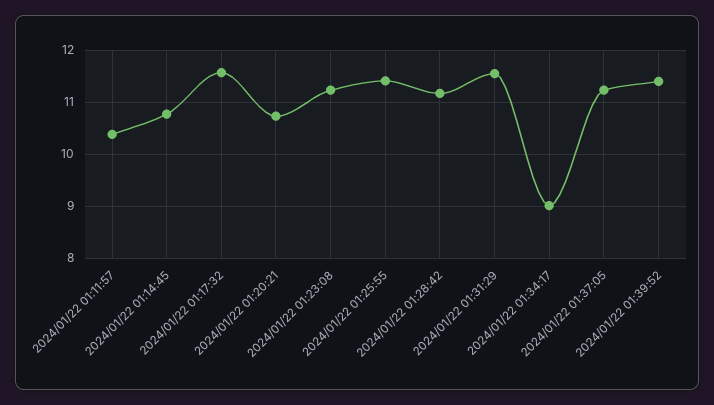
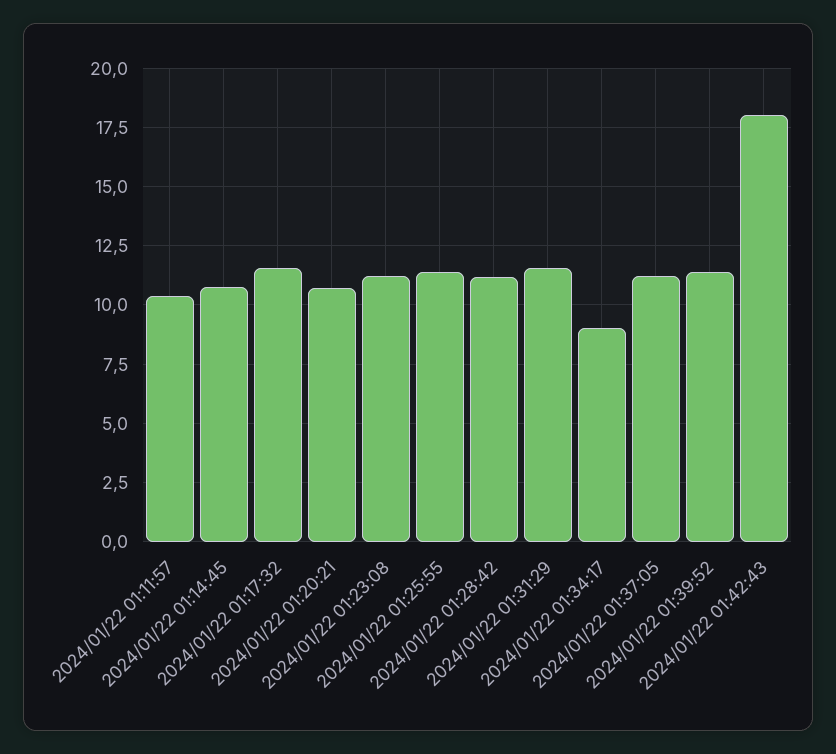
2024/01/22 01:42:43: none -> 18

